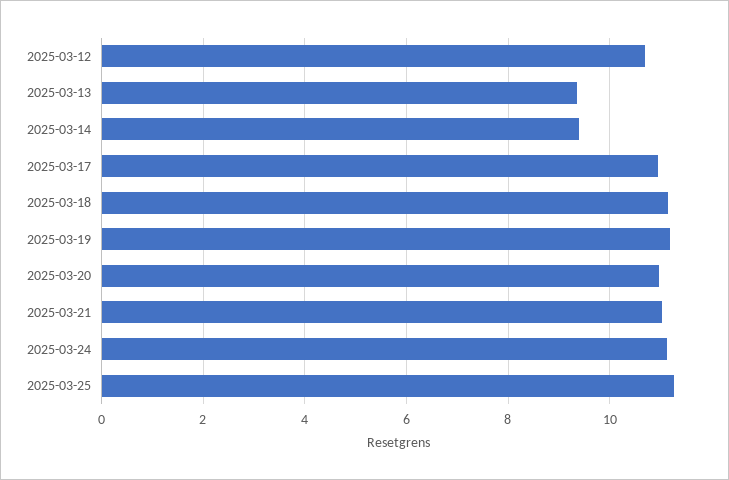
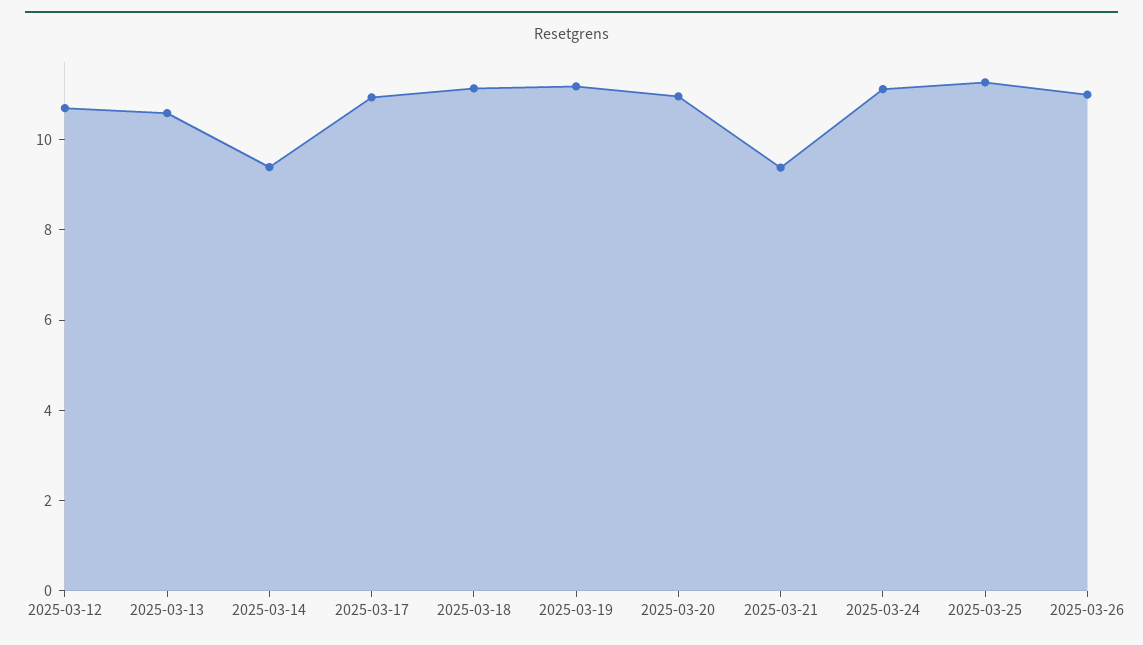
2025-03-13: 9.4 -> 10.5
2025-03-21: 11 -> 9.5
2025-03-26: none -> 11

